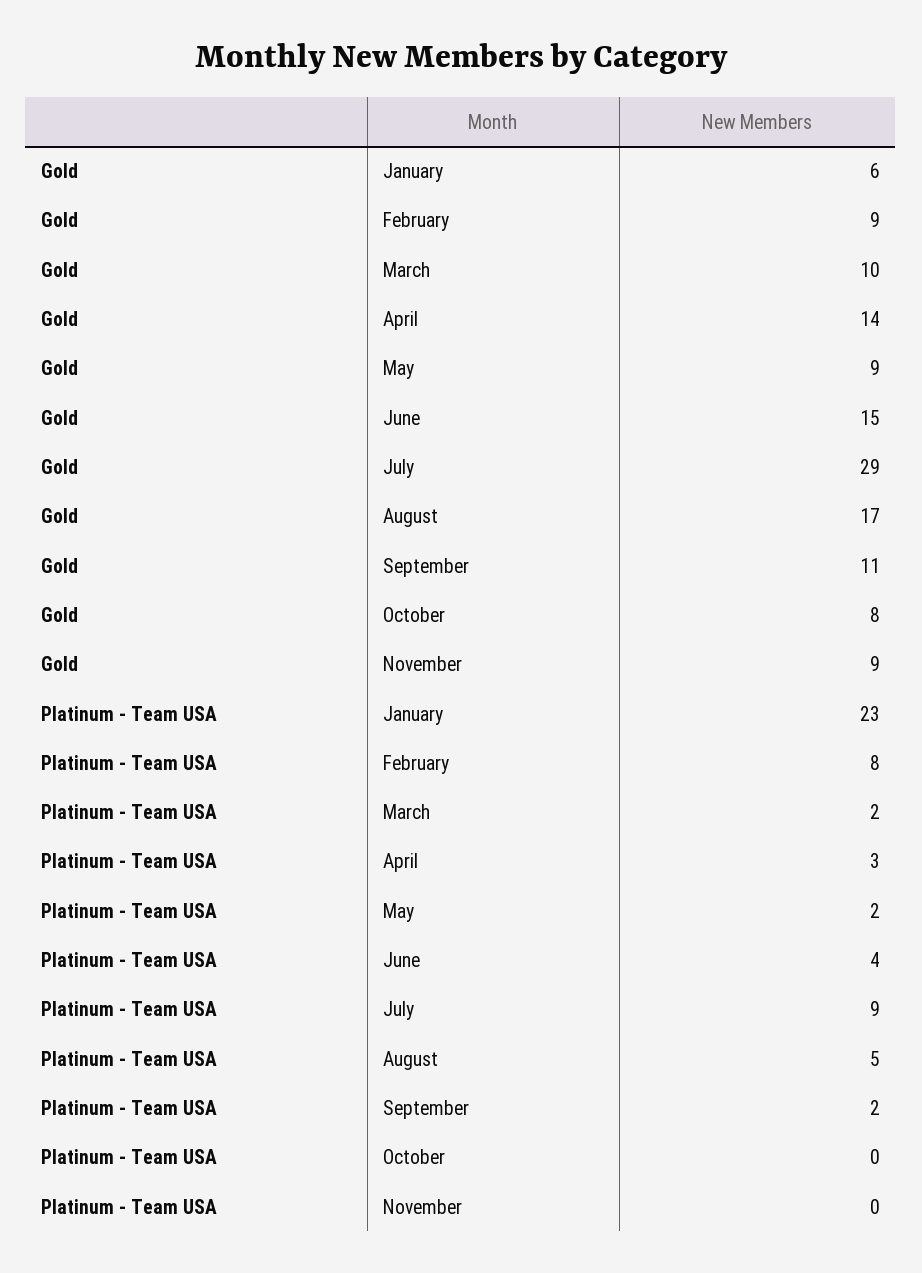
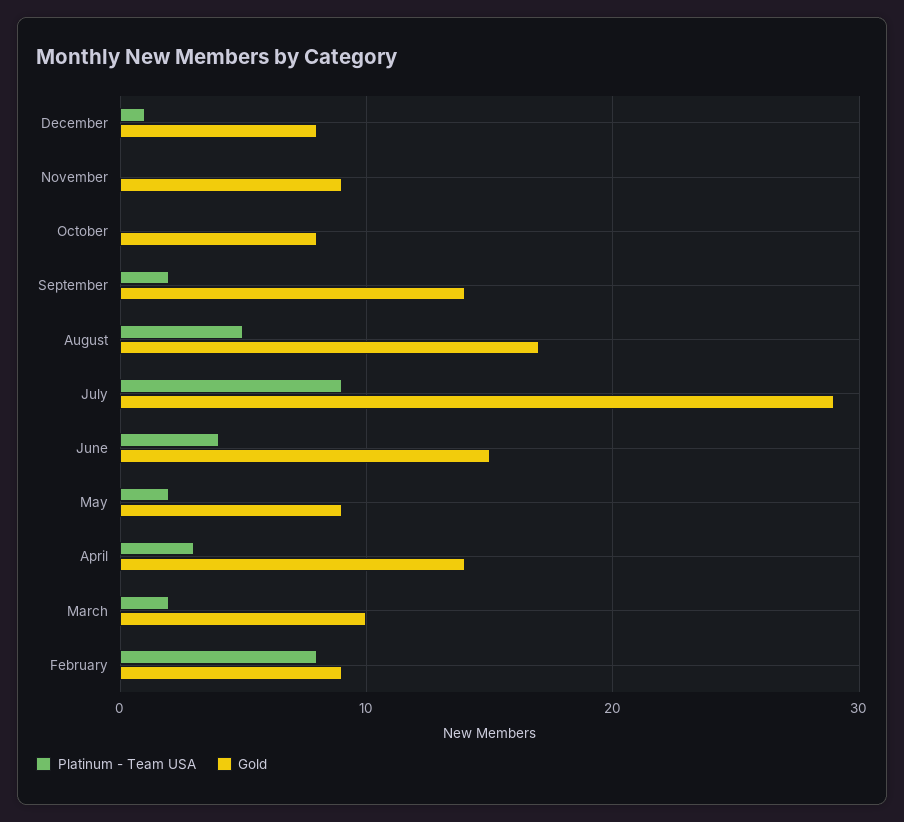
Gold, January: 6 -> none
Gold, September: 11 -> 14
Platinum - Team USA, January: 23 -> none
Platinum - Team USA, December: none -> 1
Gold, December: none -> 8

